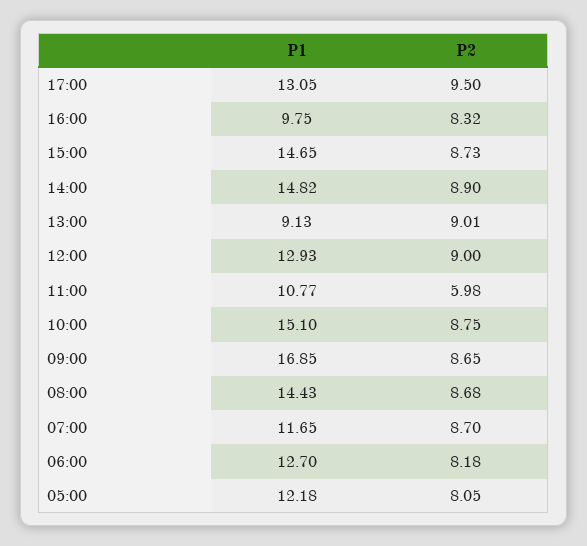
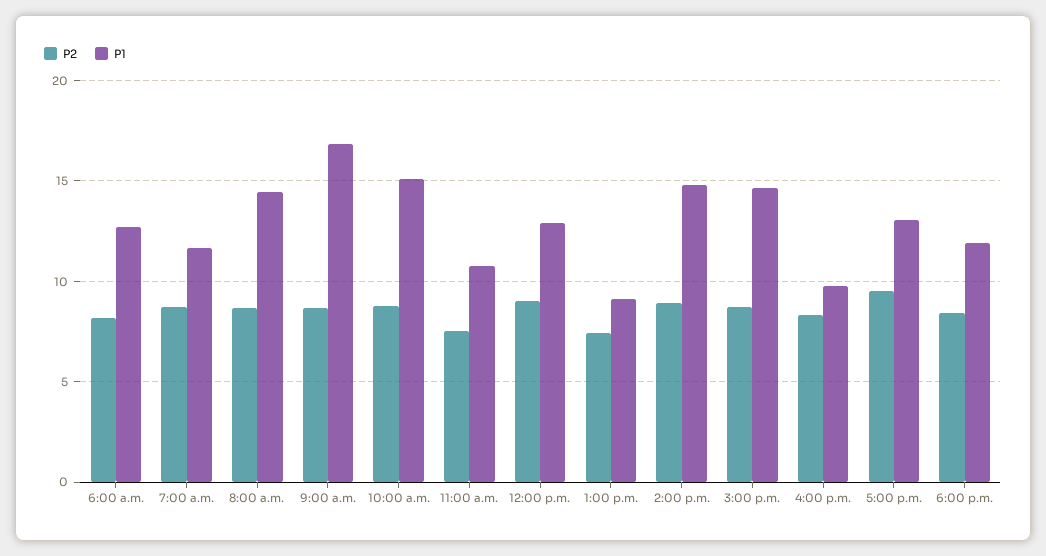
P2, 13:00: 9.01 -> 7.5
P2, 11:00: 5.98 -> 7.5
P1, 05:00: 12.18 -> none
P2, 05:00: 8.05 -> none
P2, 6:00 p.m.: none -> 8.5
P1, 6:00 p.m.: none -> 12

